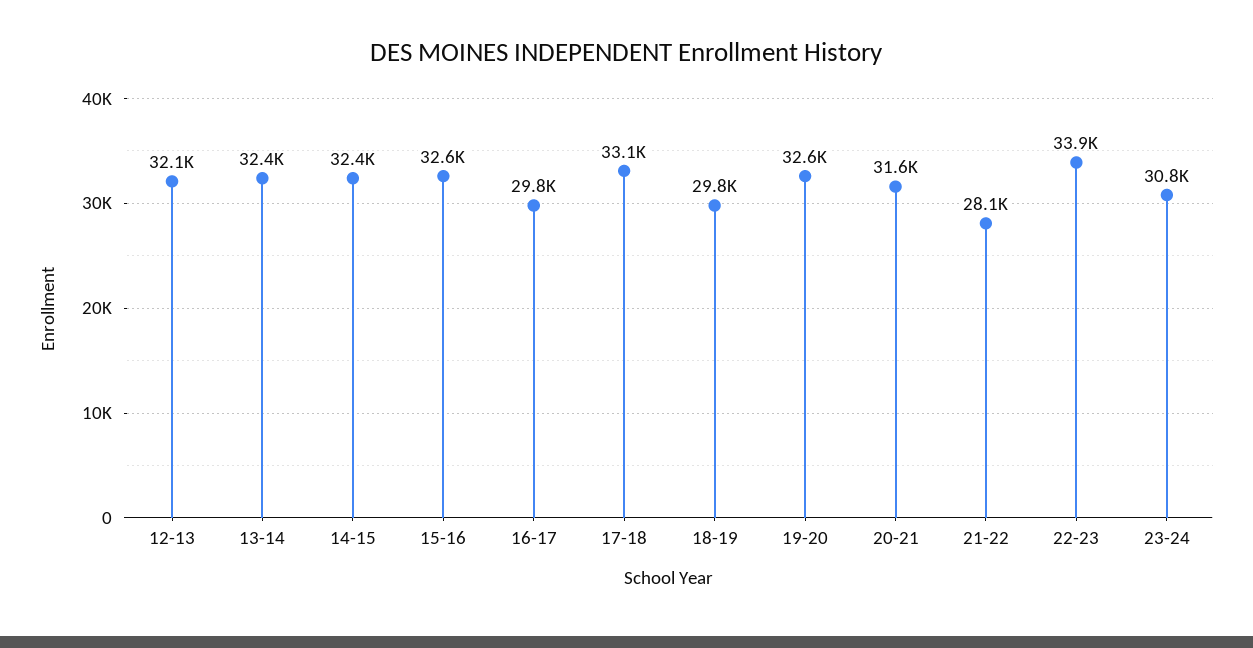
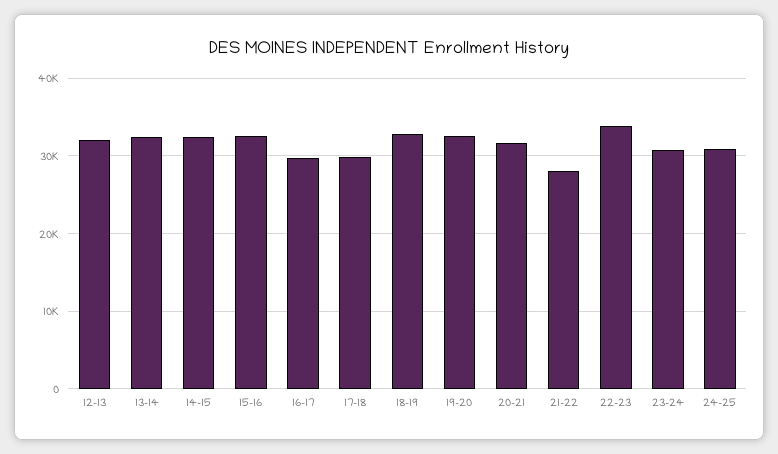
17-18: 33100 -> 30000
18-19: 29800 -> 33000
24-25: none -> 31000

